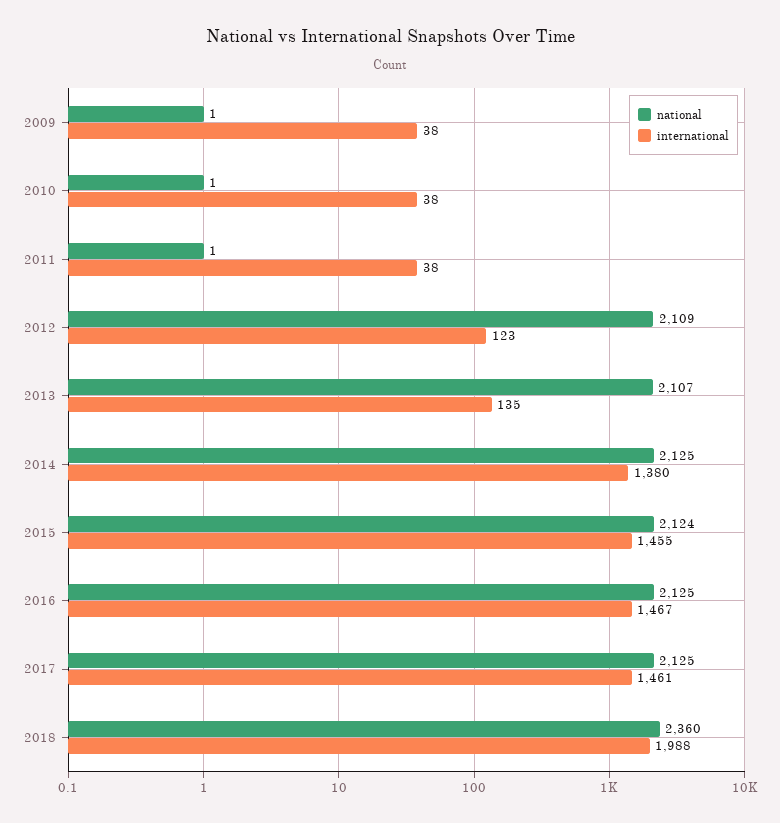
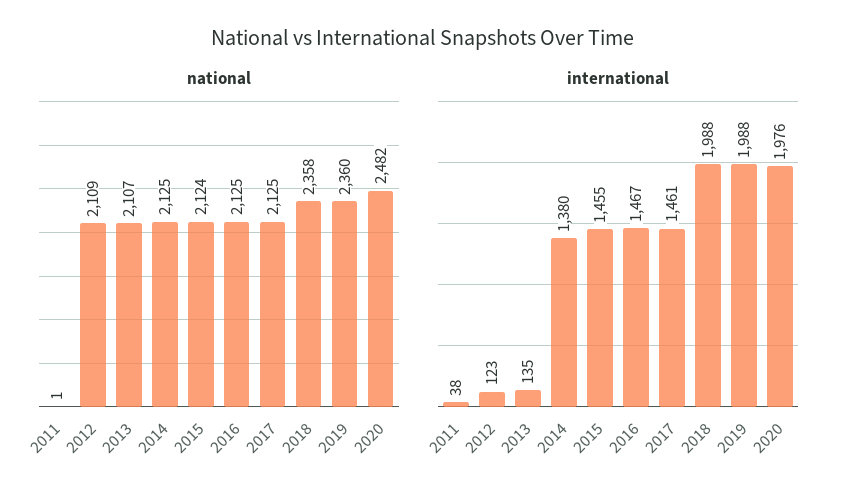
national, 2009: 1 -> none
international, 2009: 38 -> none
national, 2010: 1 -> none
international, 2010: 38 -> none
national, 2018: 2360 -> 2358
national, 2019: none -> 2360
national, 2020: none -> 2482
international, 2019: none -> 1988
international, 2020: none -> 1976

